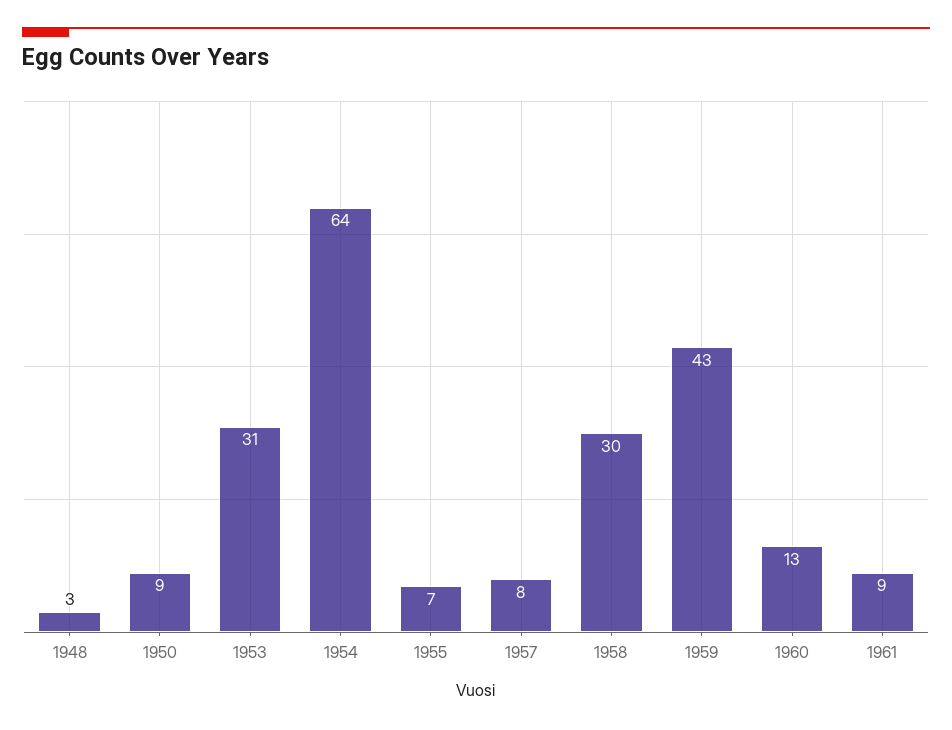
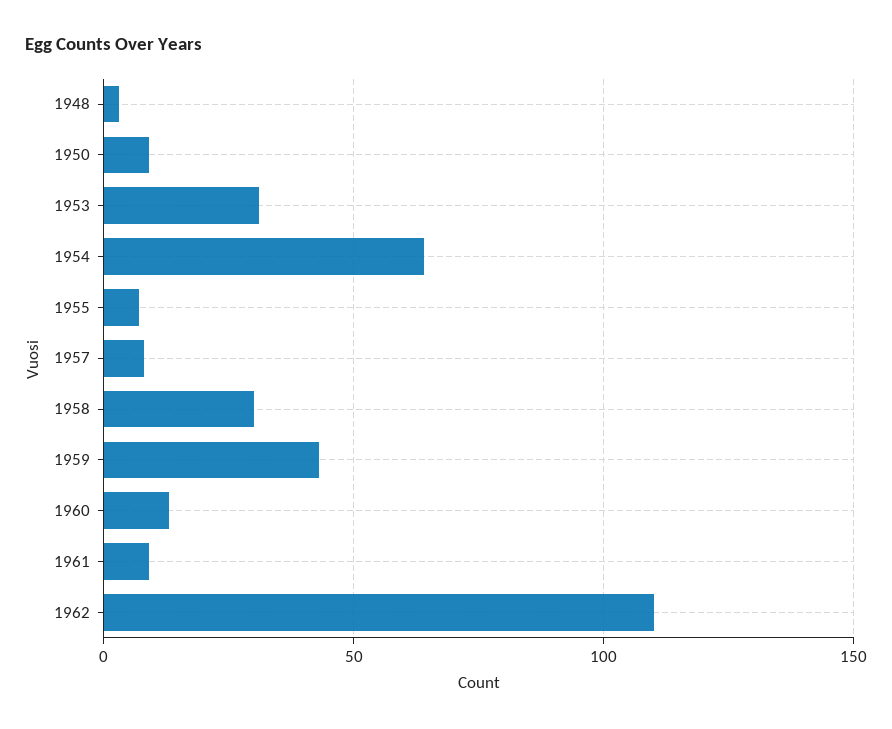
1962: none -> 110

